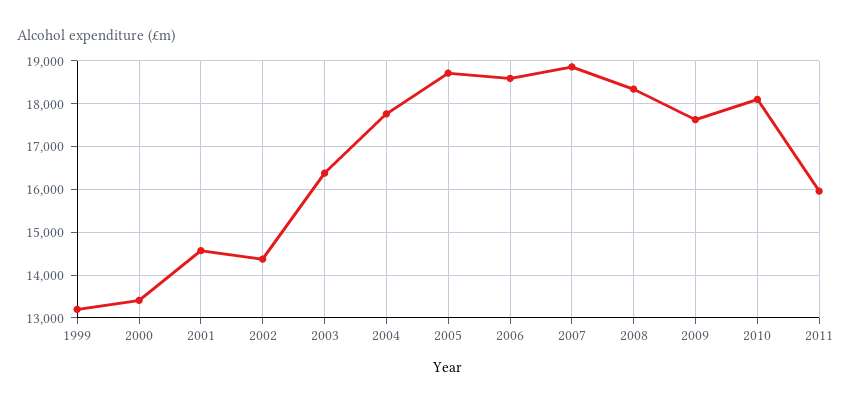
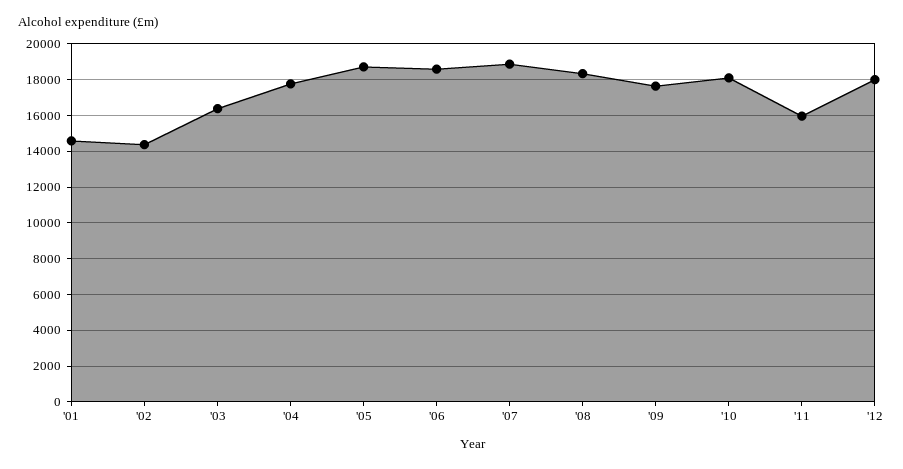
1999: 13200 -> none
2000: 13400 -> none
'12: none -> 18000

